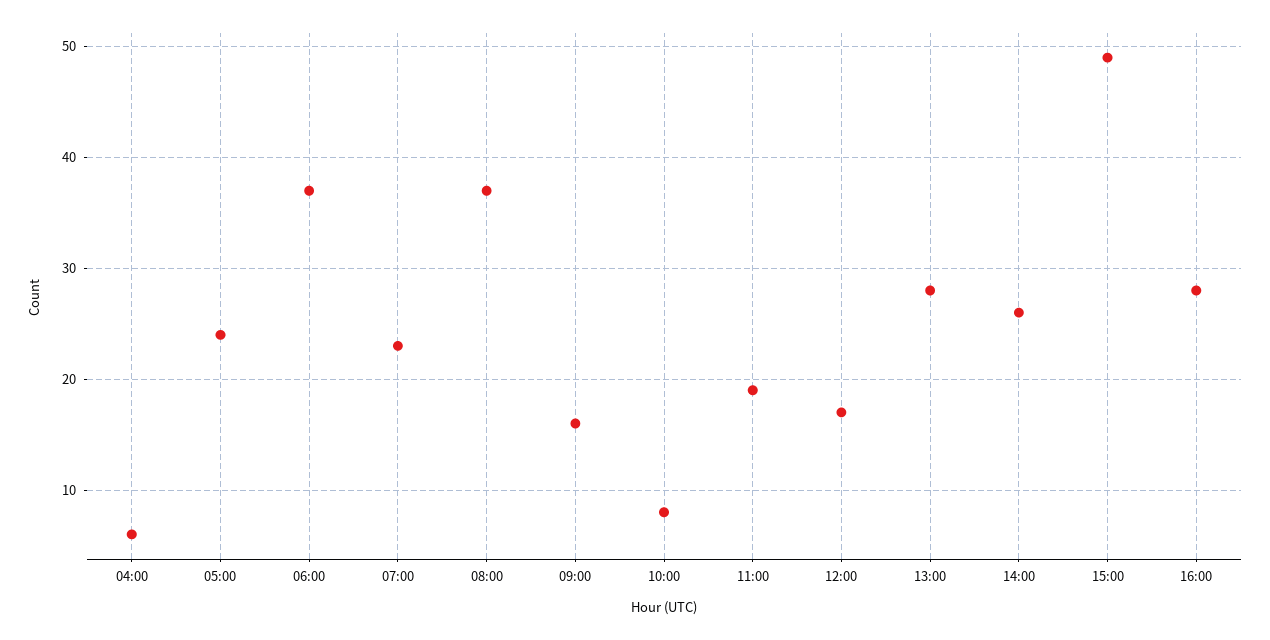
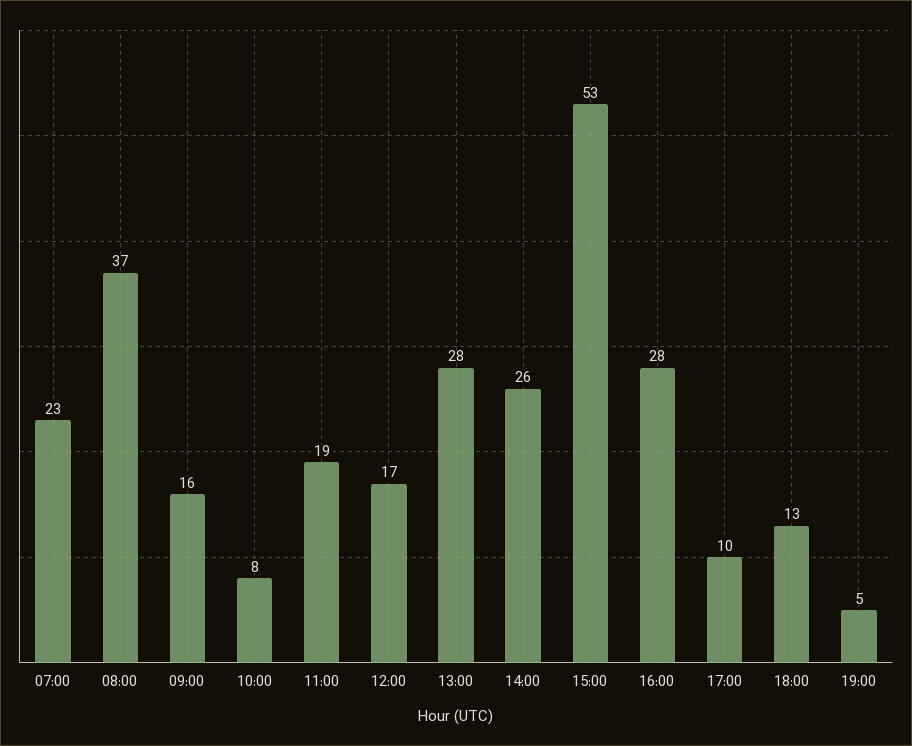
04:00: 6 -> none
05:00: 24 -> none
06:00: 37 -> none
15:00: 49 -> 53
17:00: none -> 10
18:00: none -> 13
19:00: none -> 5

